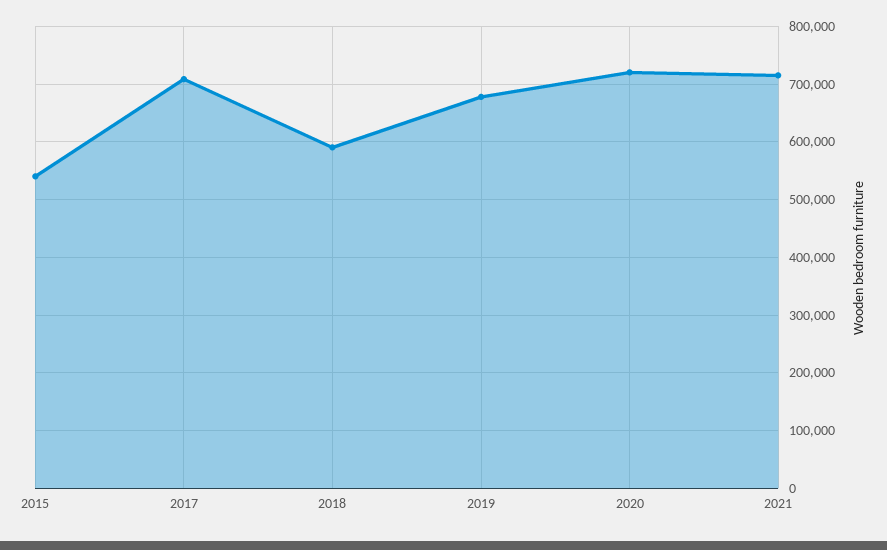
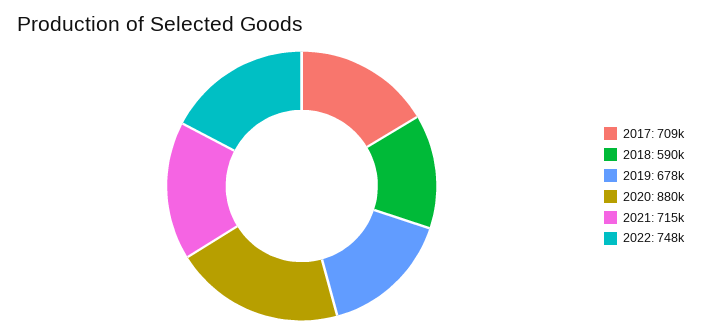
2015: 540000 -> none
2020: 720000 -> 880000
2022: none -> 748000

